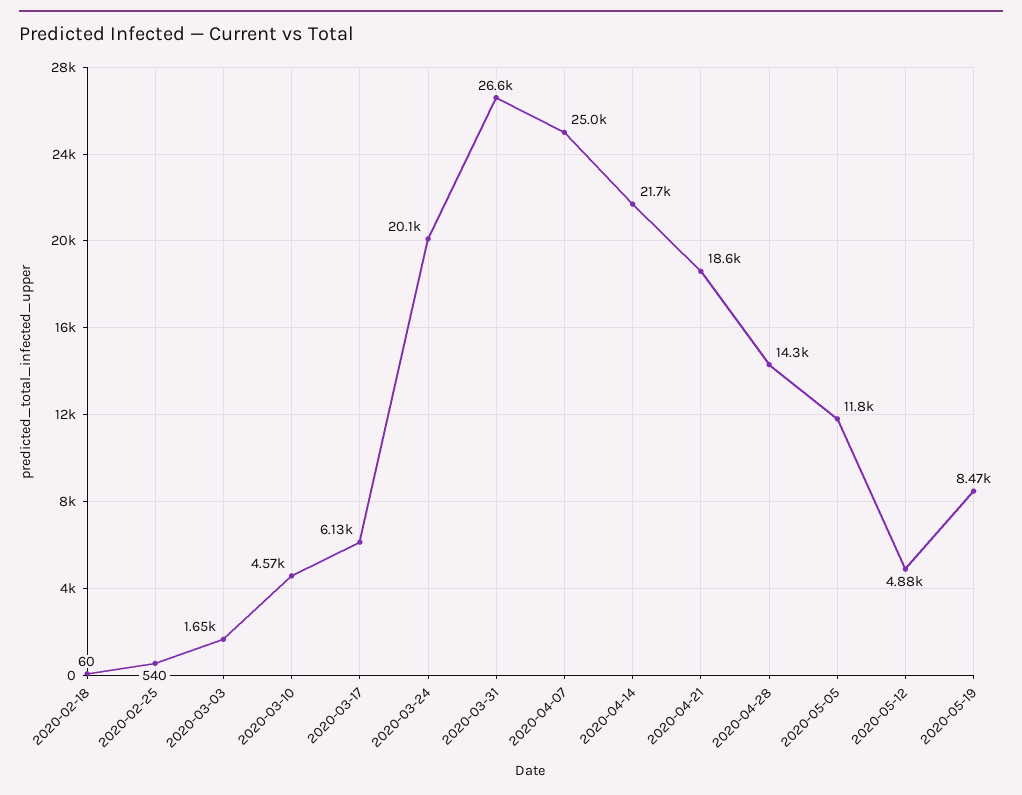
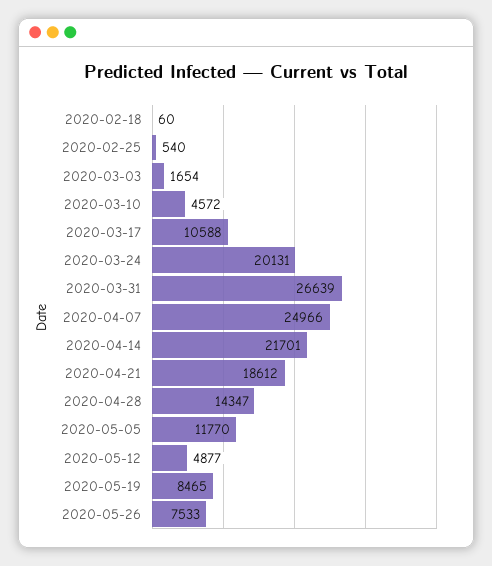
2020-03-17: 6130 -> 10588
2020-05-26: none -> 7533

